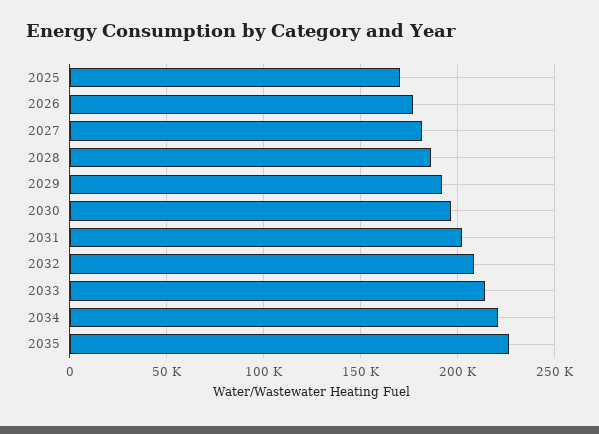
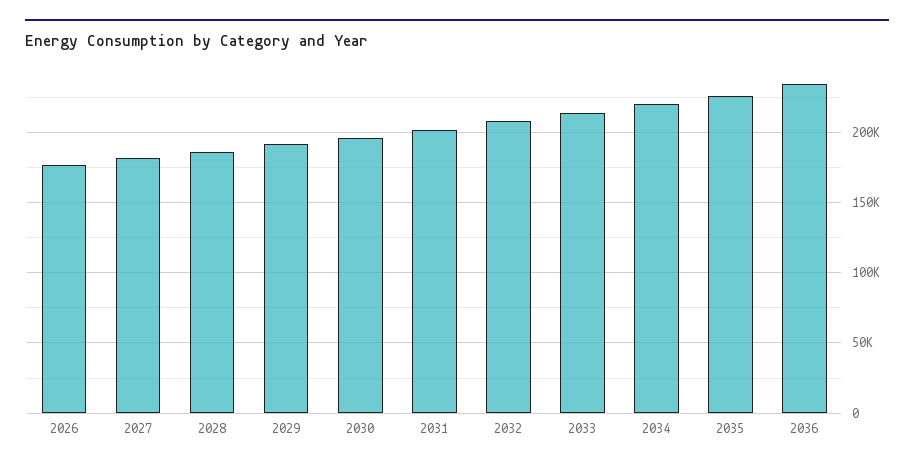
2025: 170000 -> none
2036: none -> 235000

